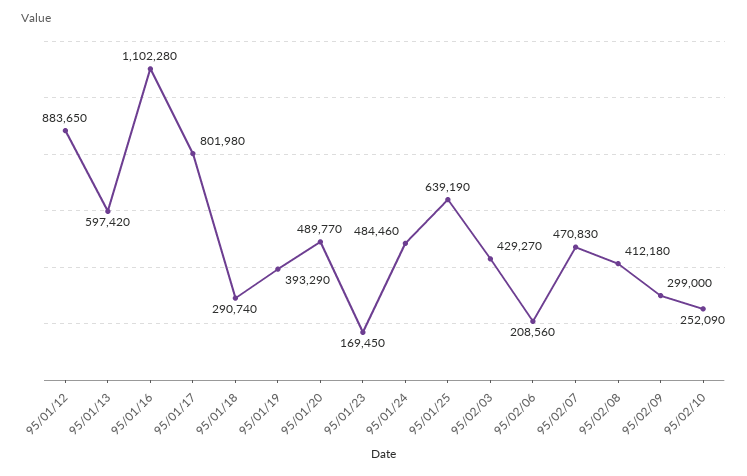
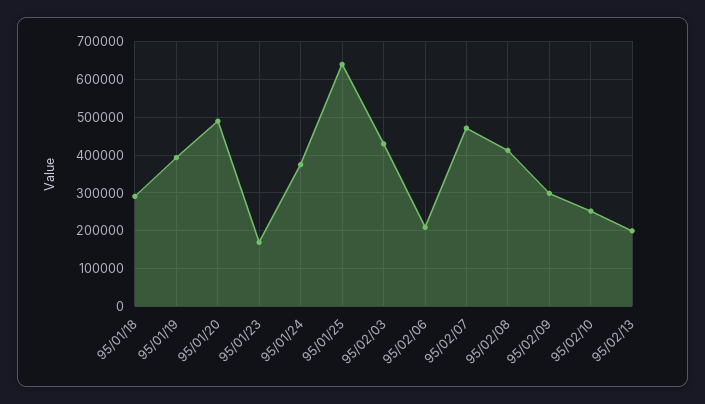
95/01/12: 883650 -> none
95/01/13: 597420 -> none
95/01/16: 1102280 -> none
95/01/17: 801980 -> none
95/01/24: 484460 -> 380000
95/02/13: none -> 200000

